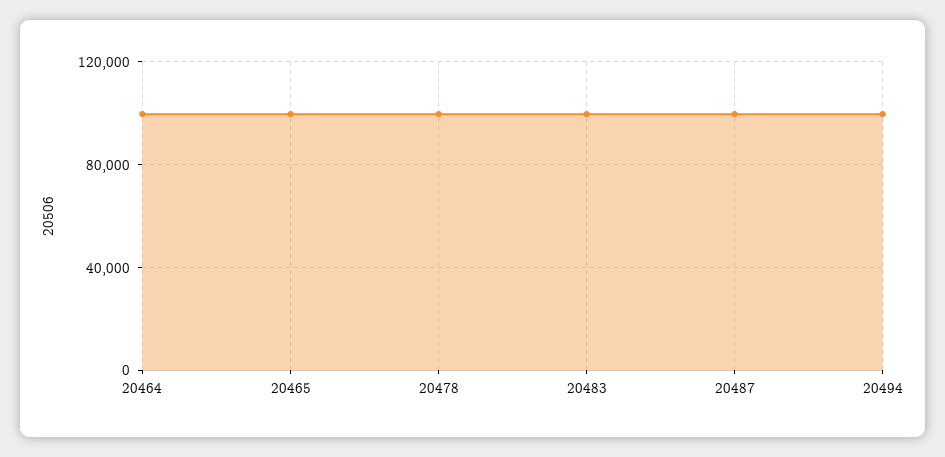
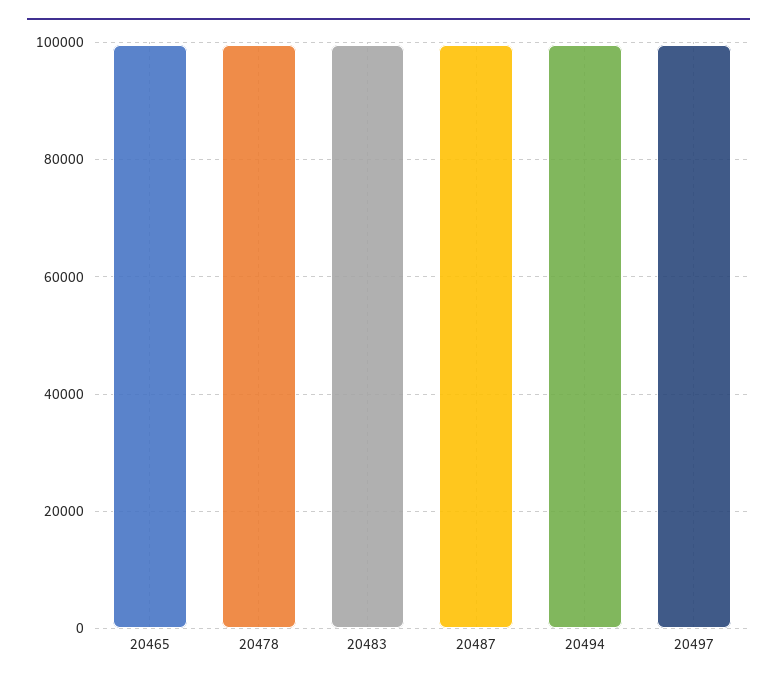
20464: 100000 -> none
20497: none -> 100000

